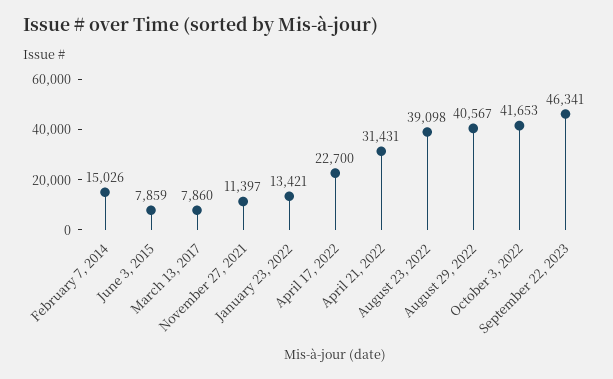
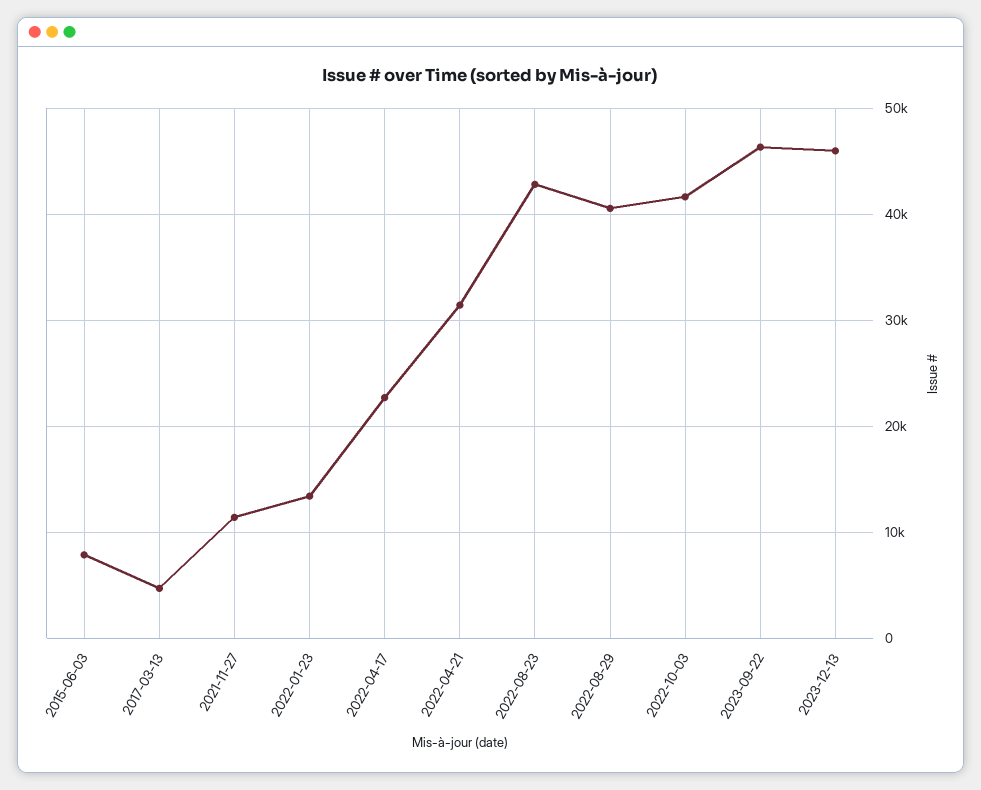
February 7, 2014: 15026 -> none
March 13, 2017: 7860 -> 5000
August 23, 2022: 39098 -> 43000
2023-12-13: none -> 46000

